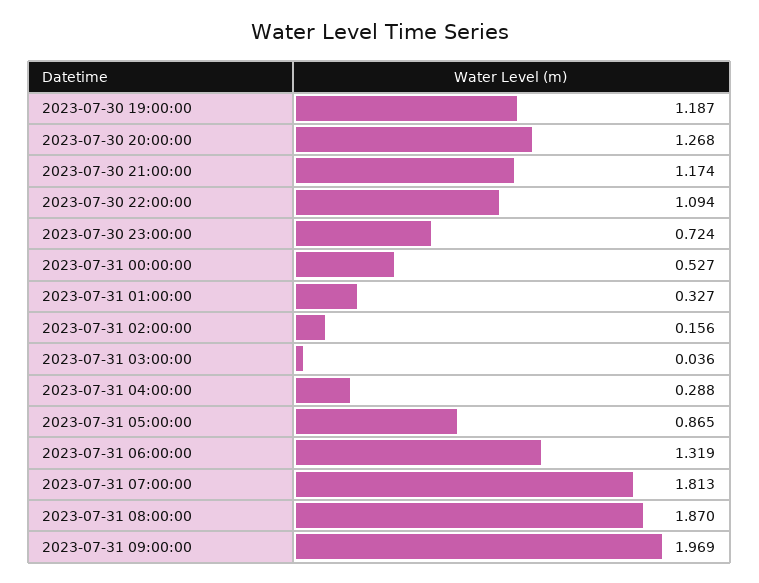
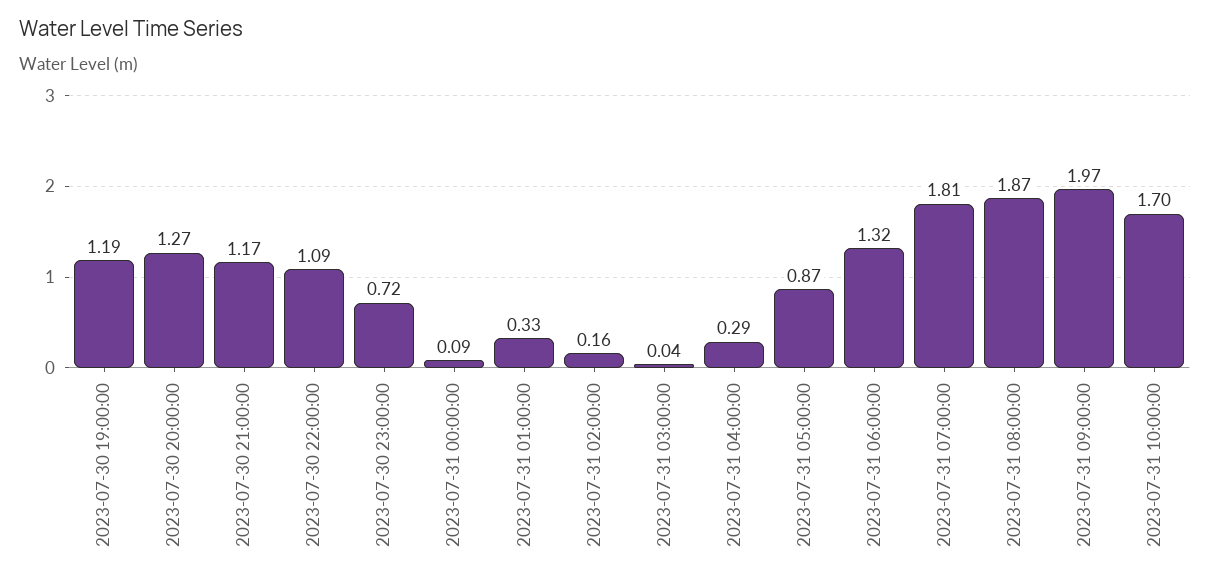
2023-07-31 00:00:00: 0.527 -> 0.09
2023-07-31 10:00:00: none -> 1.7

